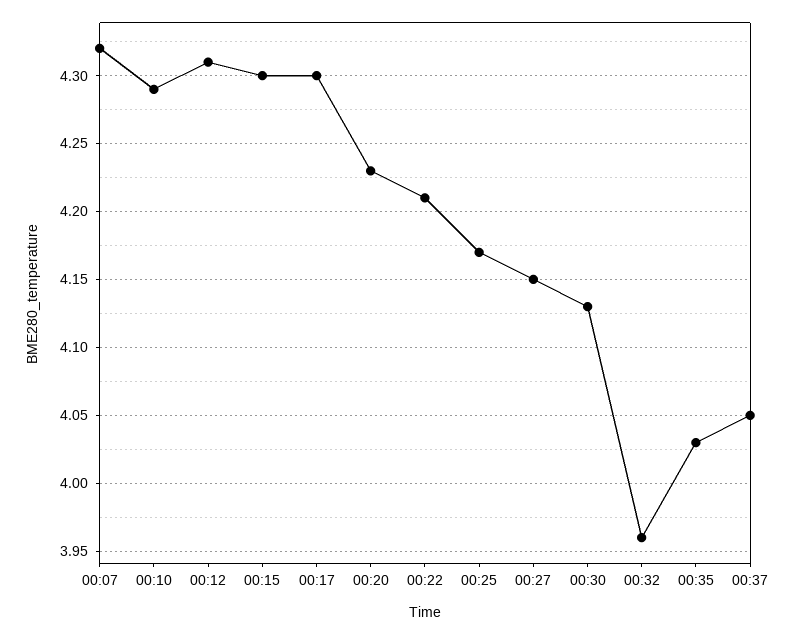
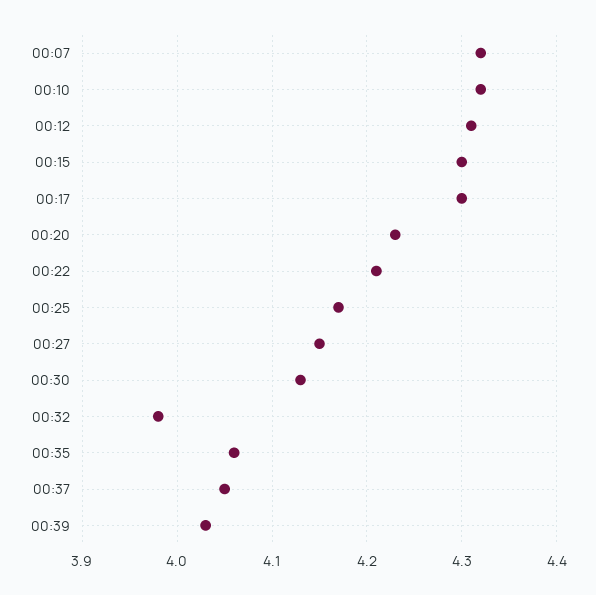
00:10: 4.29 -> 4.32
00:32: 3.96 -> 3.98
00:35: 4.03 -> 4.06
00:39: none -> 4.03

